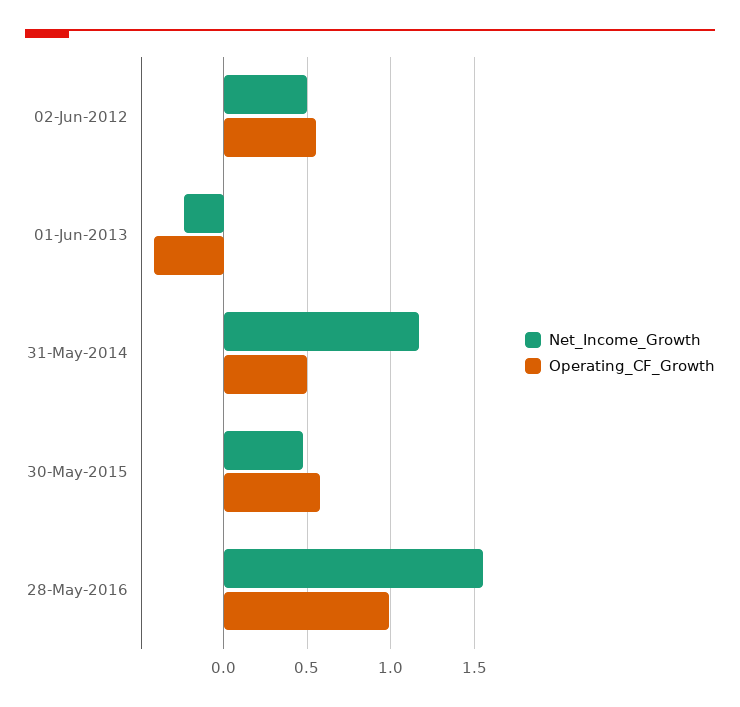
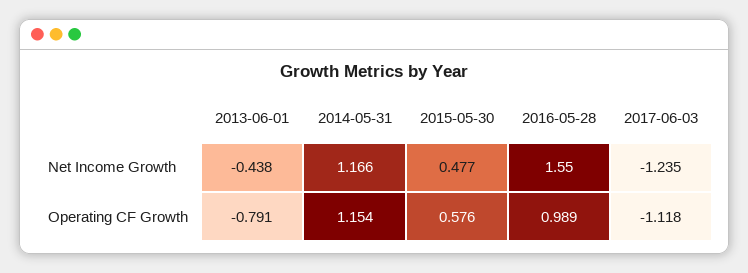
Net_Income_Growth, 02-Jun-2012: 0.5 -> none
Operating_CF_Growth, 02-Jun-2012: 0.55 -> none
Net_Income_Growth, 01-Jun-2013: -0.25 -> -0.438
Operating_CF_Growth, 01-Jun-2013: -0.4 -> -0.791
Operating_CF_Growth, 31-May-2014: 0.5 -> 1.154
Net_Income_Growth, 2017-06-03: none -> -1.235
Operating_CF_Growth, 2017-06-03: none -> -1.118

